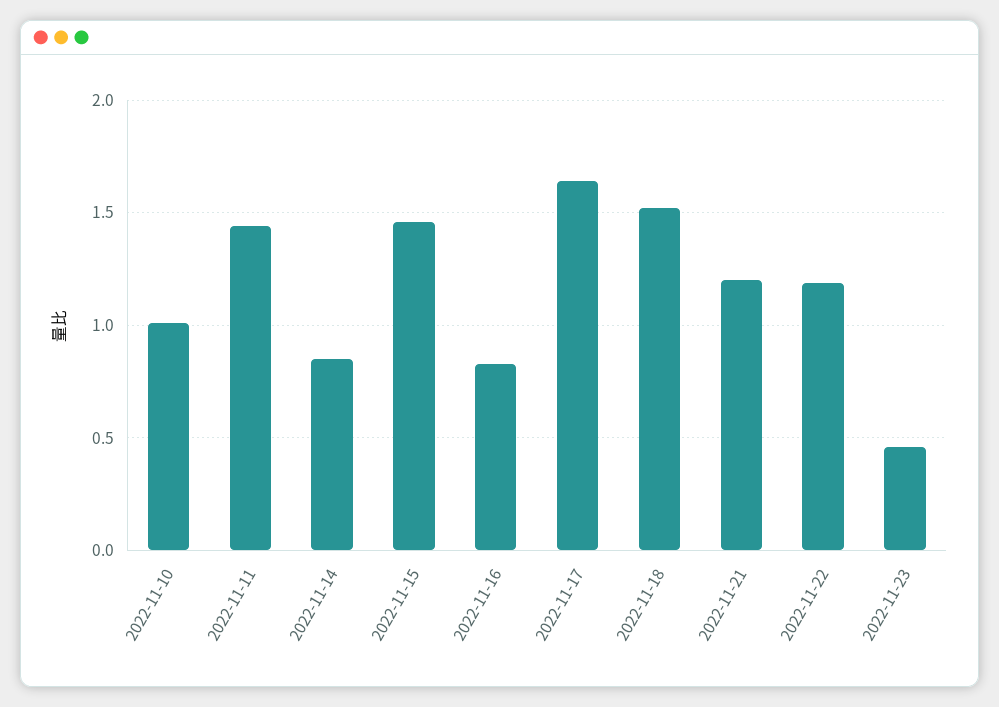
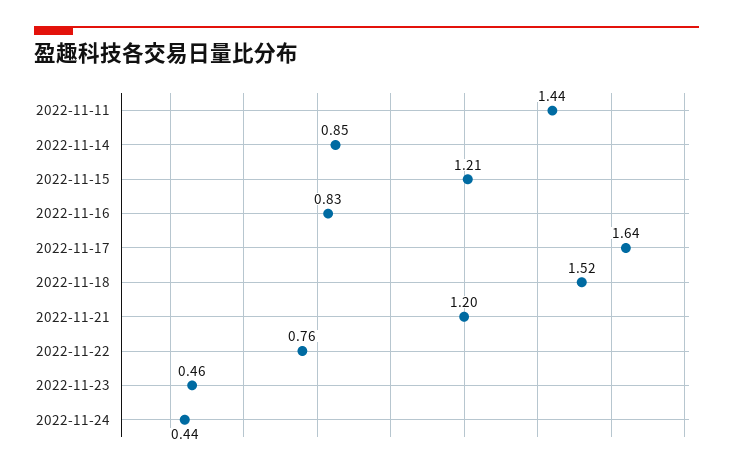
2022-11-10: 1 -> none
2022-11-15: 1.45 -> 1.21
2022-11-22: 1.2 -> 0.76
2022-11-24: none -> 0.44

